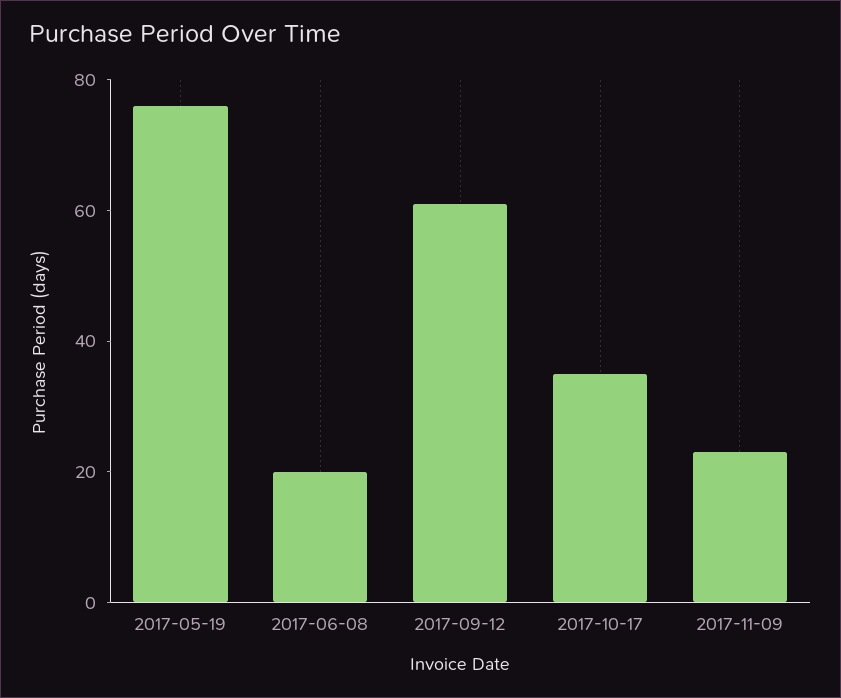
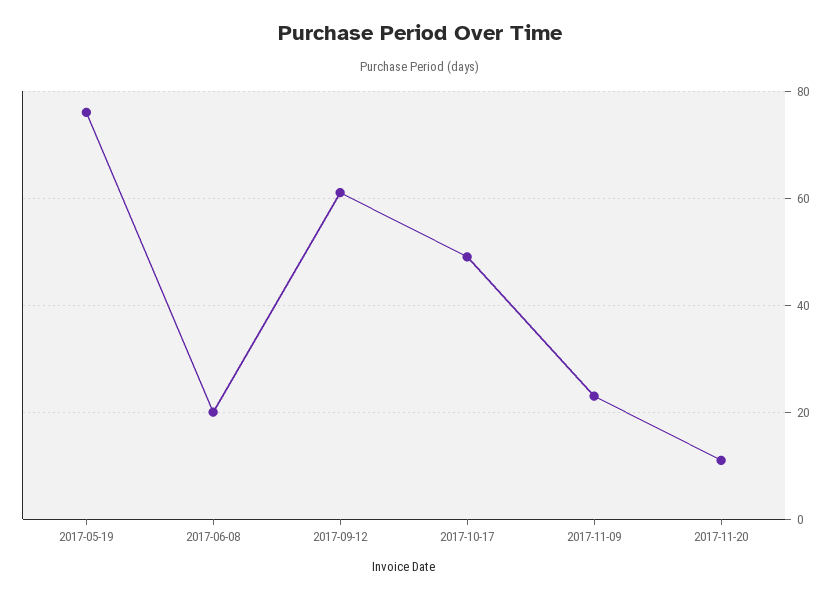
2017-10-17: 35 -> 50
2017-11-20: none -> 10

